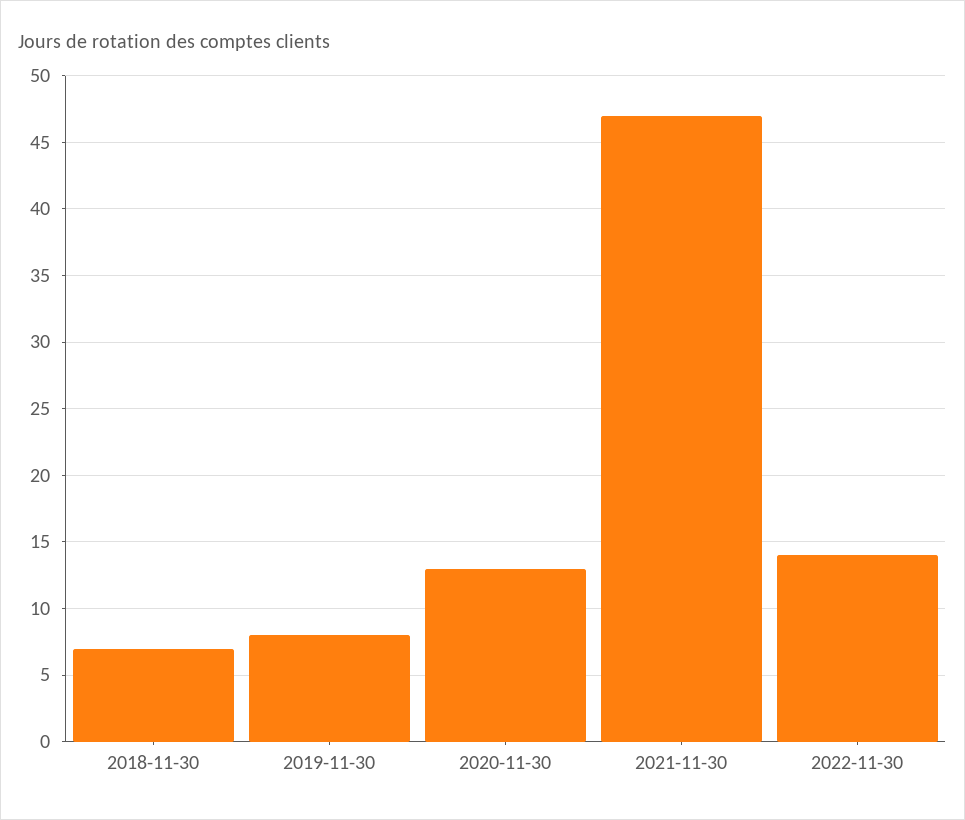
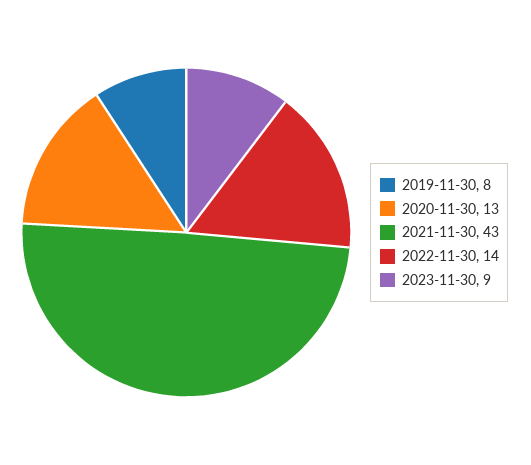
2018-11-30: 7 -> none
2021-11-30: 47 -> 43
2023-11-30: none -> 9

